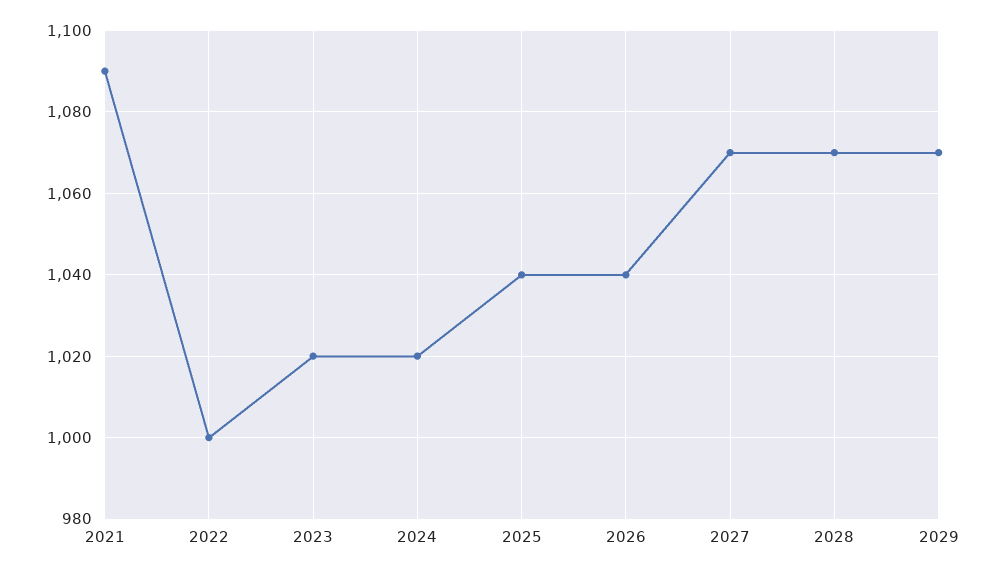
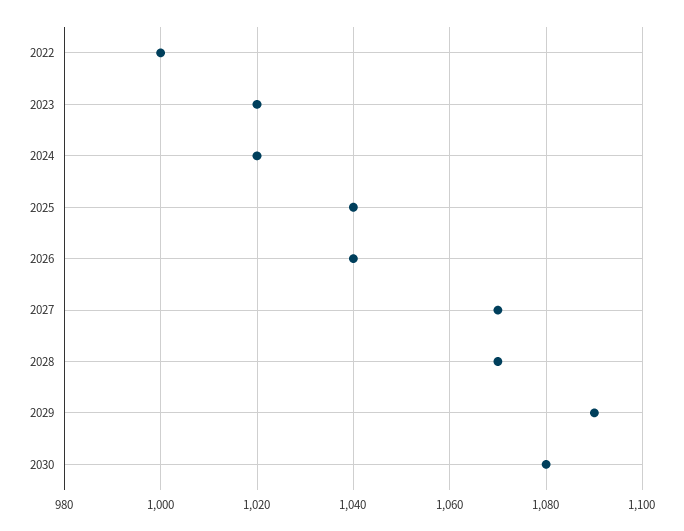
2021: 1090 -> none
2029: 1070 -> 1090
2030: none -> 1080

